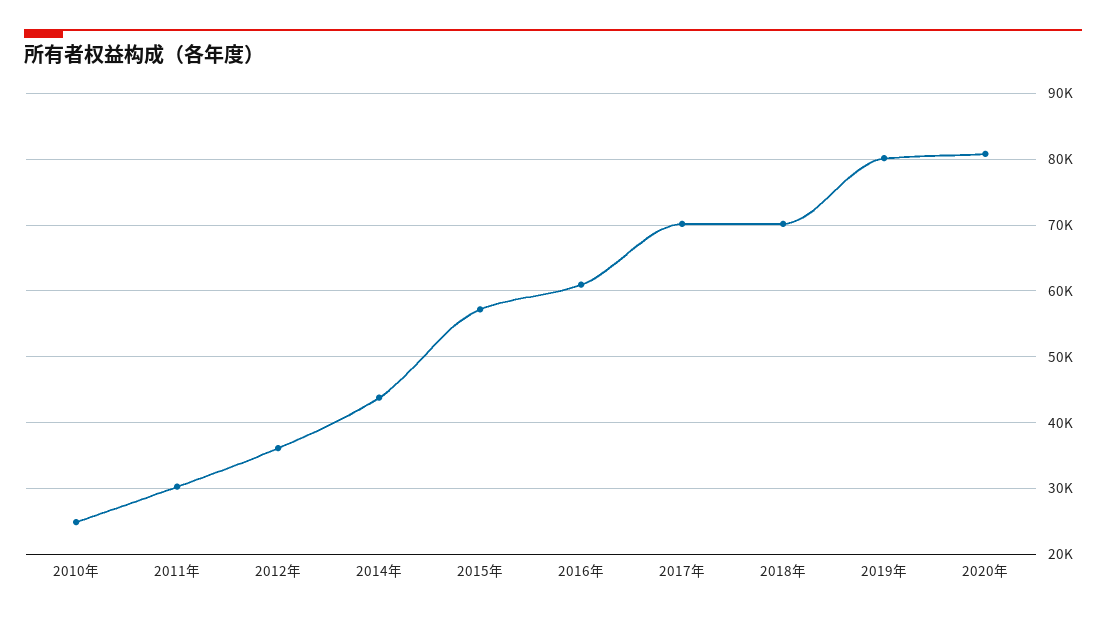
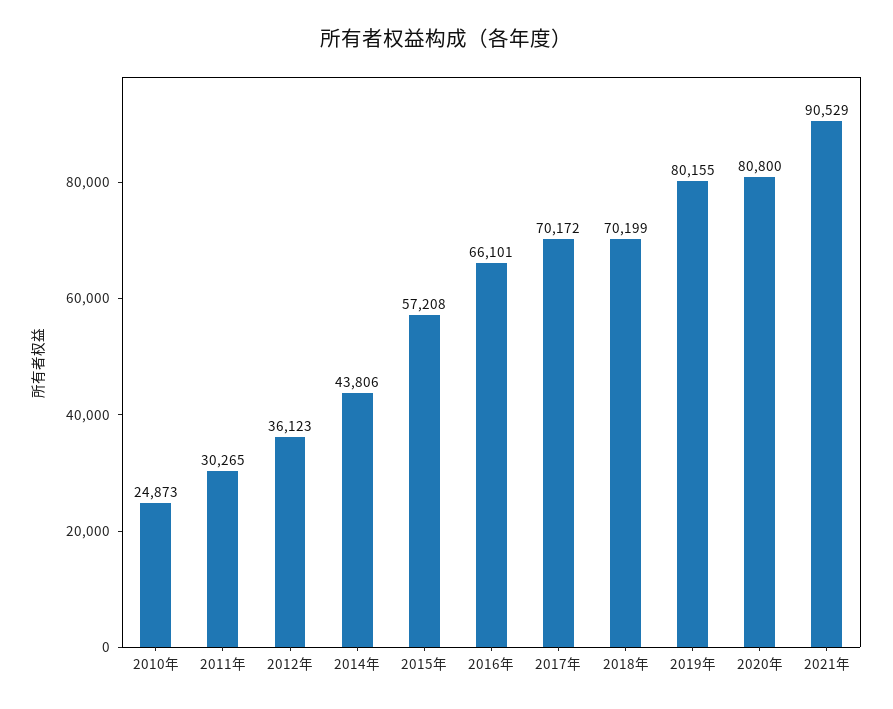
2016年: 61000 -> 66101
2021年: none -> 90529

